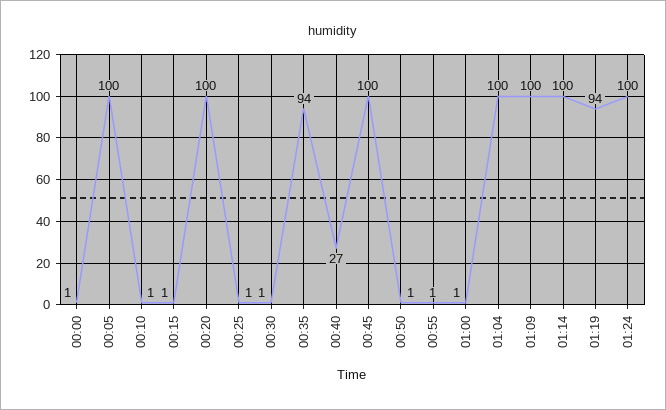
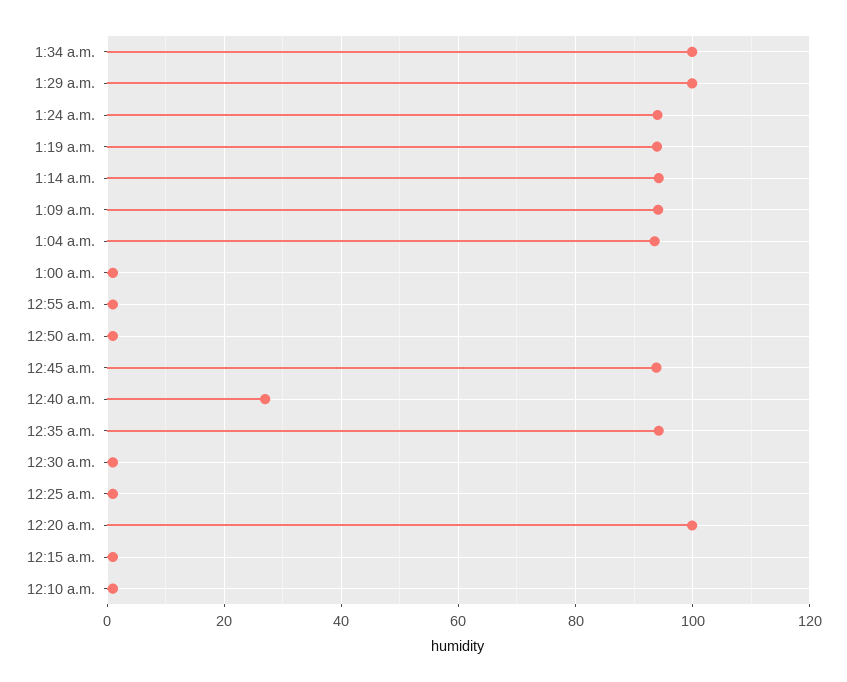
00:00: 1 -> none
00:05: 100 -> none
00:45: 100 -> 94
01:04: 100 -> 94
01:09: 100 -> 94
01:14: 100 -> 94
01:24: 100 -> 94
1:34 a.m.: none -> 100
1:29 a.m.: none -> 100

